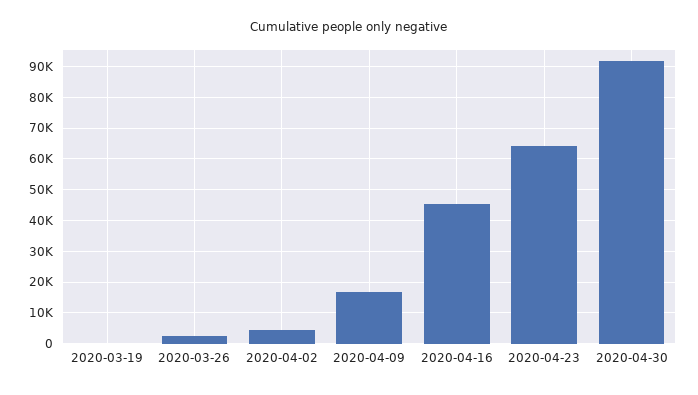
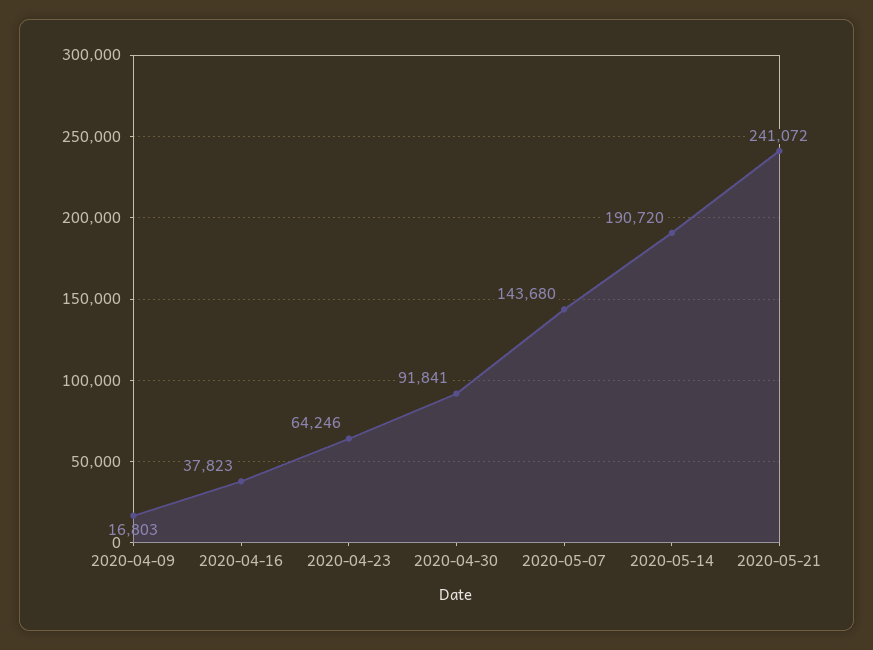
2020-03-19: 0 -> none
2020-03-26: 2000 -> none
2020-04-02: 4000 -> none
2020-04-16: 46000 -> 37823
2020-05-07: none -> 143680
2020-05-14: none -> 190720
2020-05-21: none -> 241072

